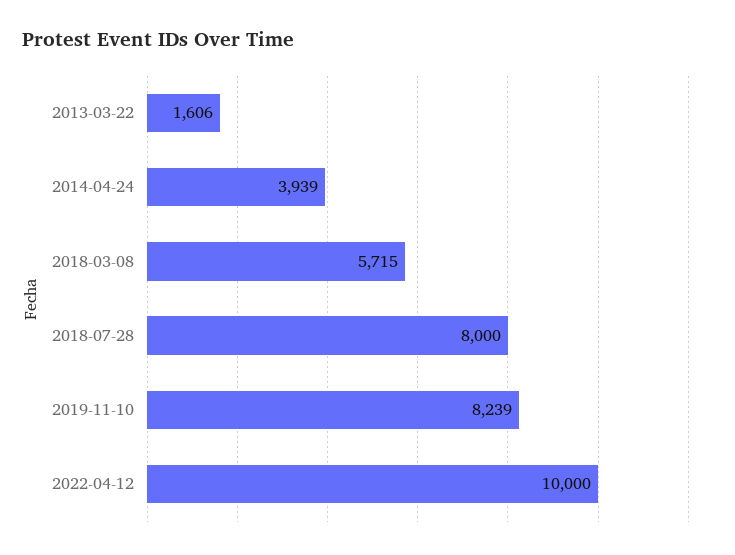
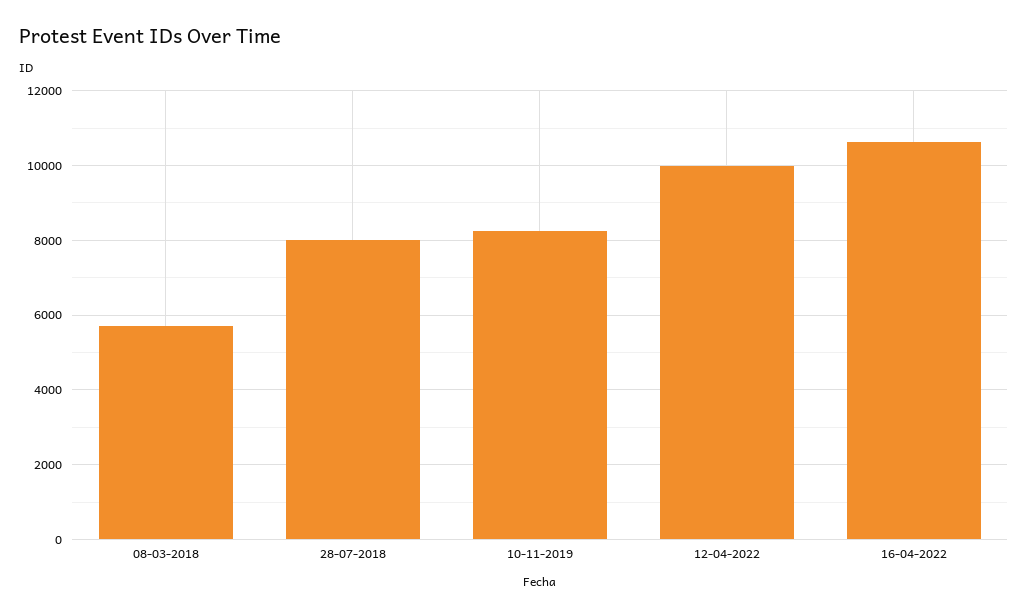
2013-03-22: 1606 -> none
2014-04-24: 3939 -> none
16-04-2022: none -> 10600

